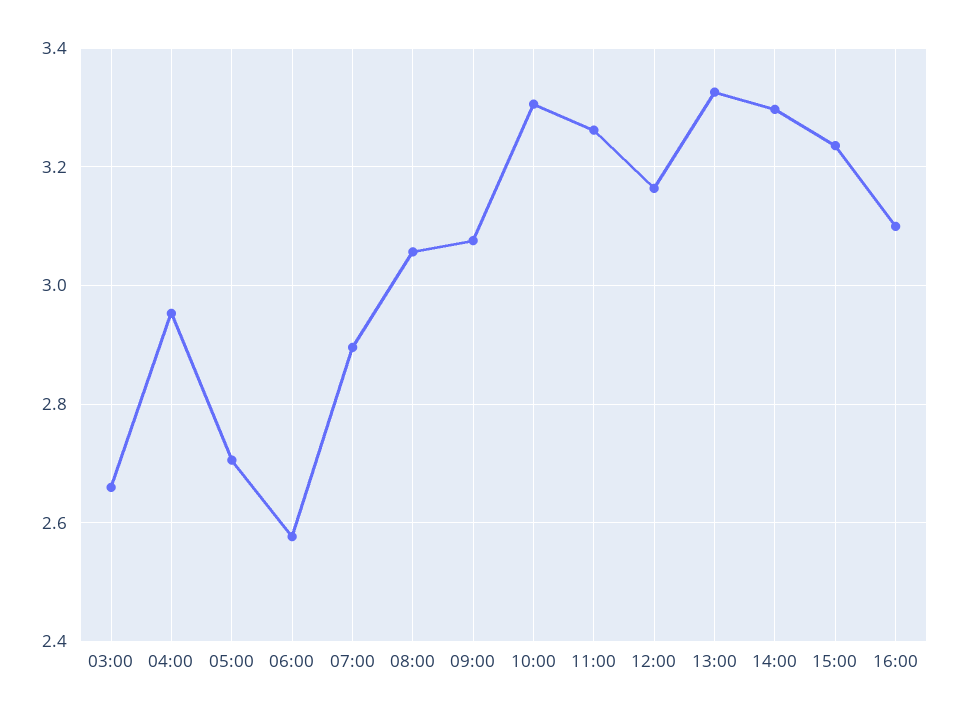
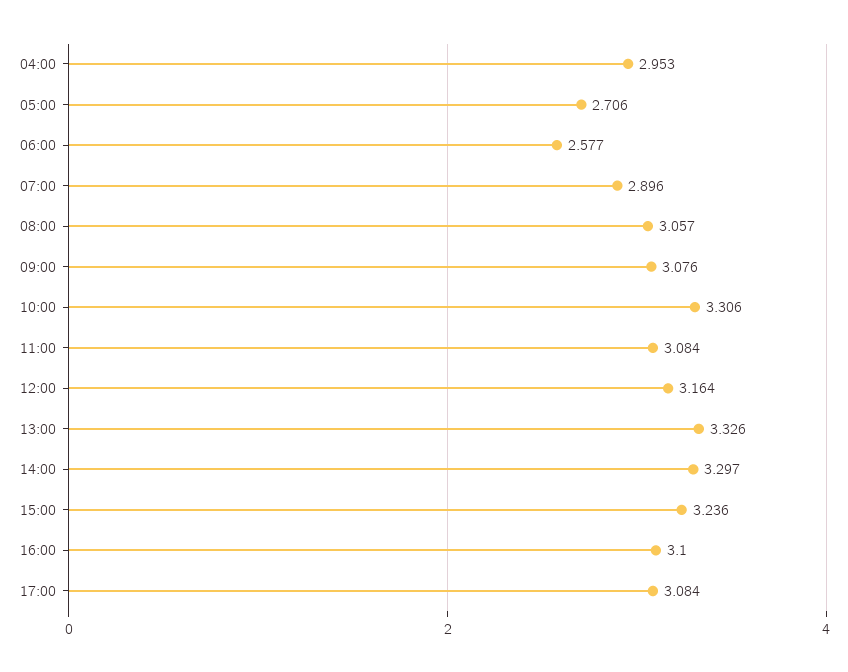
03:00: 2.66 -> none
11:00: 3.26 -> 3.084
17:00: none -> 3.084

